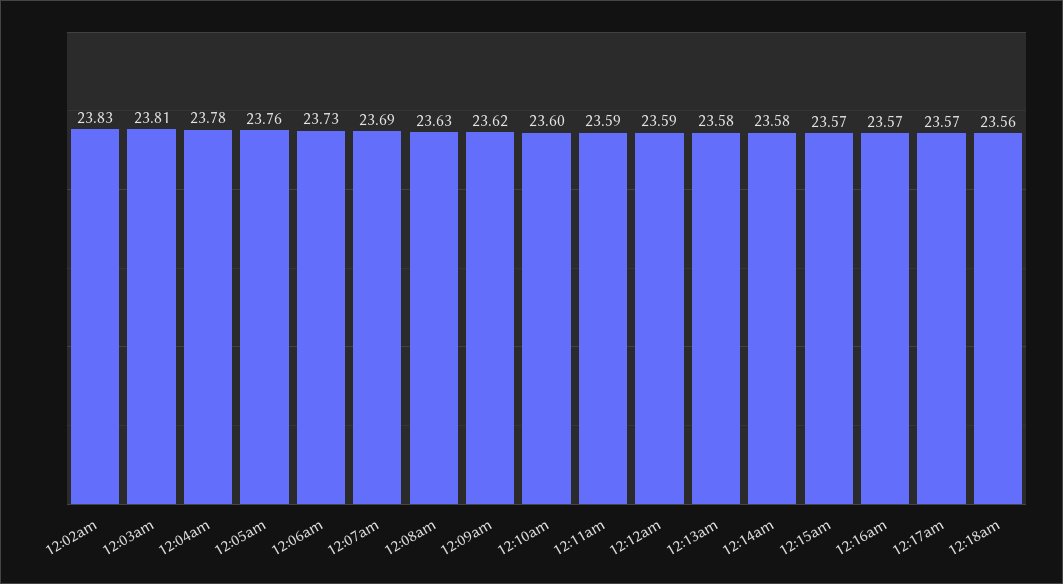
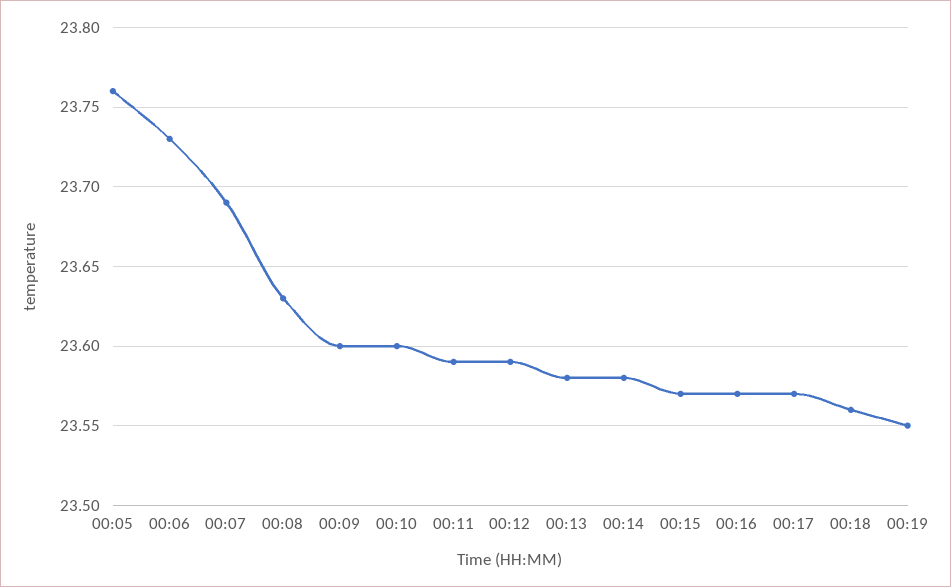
12:02am: 23.83 -> none
12:03am: 23.81 -> none
12:04am: 23.78 -> none
12:09am: 23.62 -> 23.6
00:19: none -> 23.55

